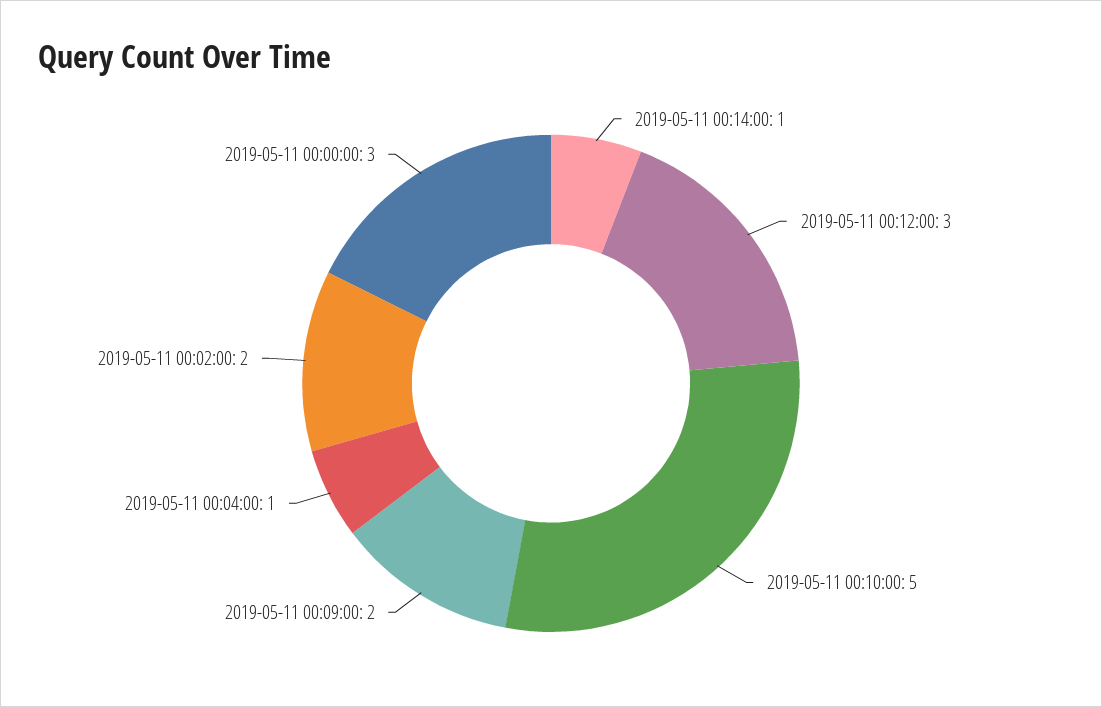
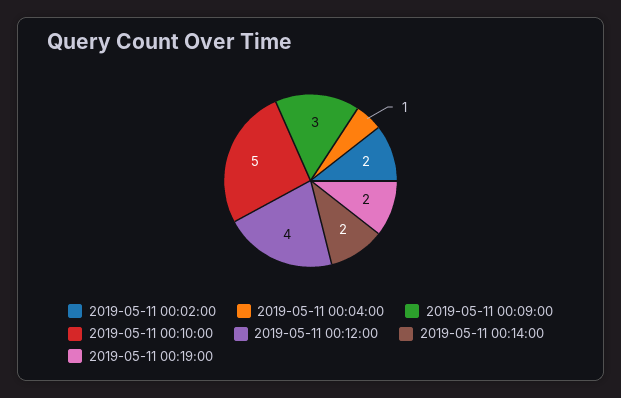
2019-05-11 00:14:00: 1 -> 2
2019-05-11 00:12:00: 3 -> 4
2019-05-11 00:09:00: 2 -> 3
2019-05-11 00:00:00: 3 -> none
2019-05-11 00:19:00: none -> 2

